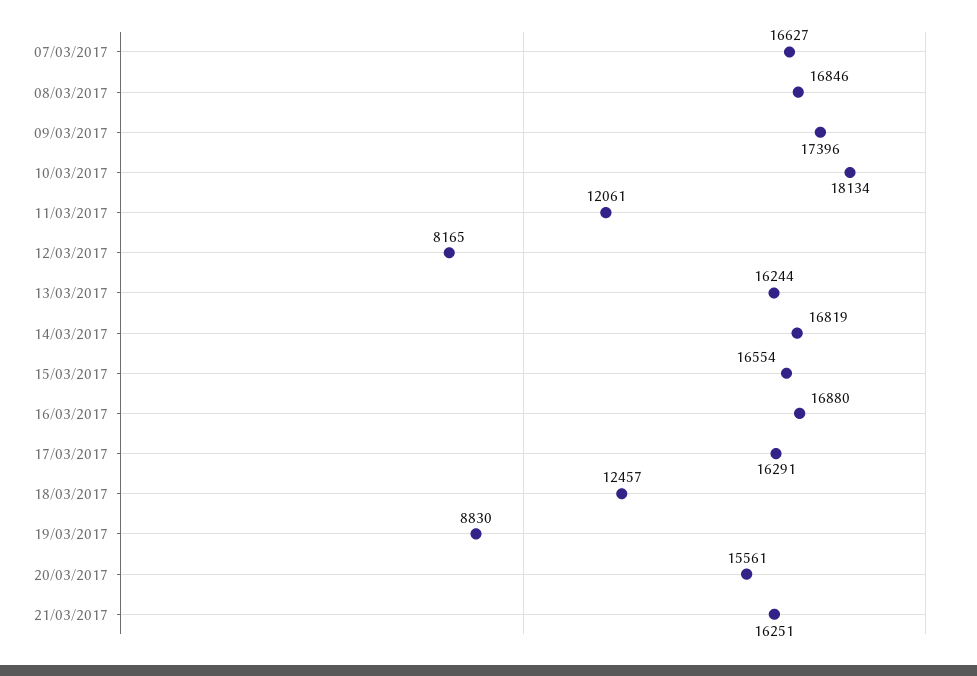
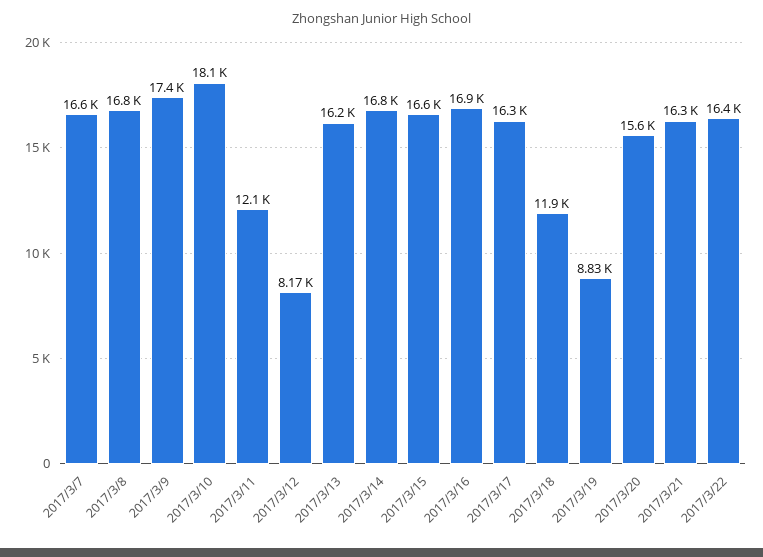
18/03/2017: 12457 -> 11900
2017/3/22: none -> 16400

